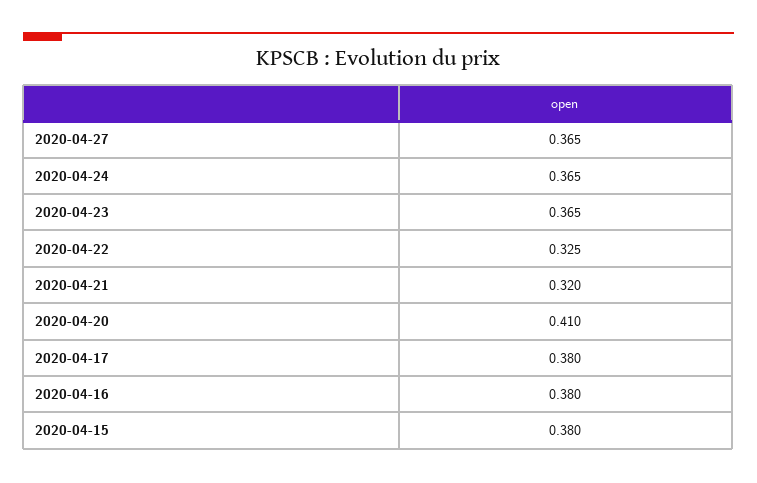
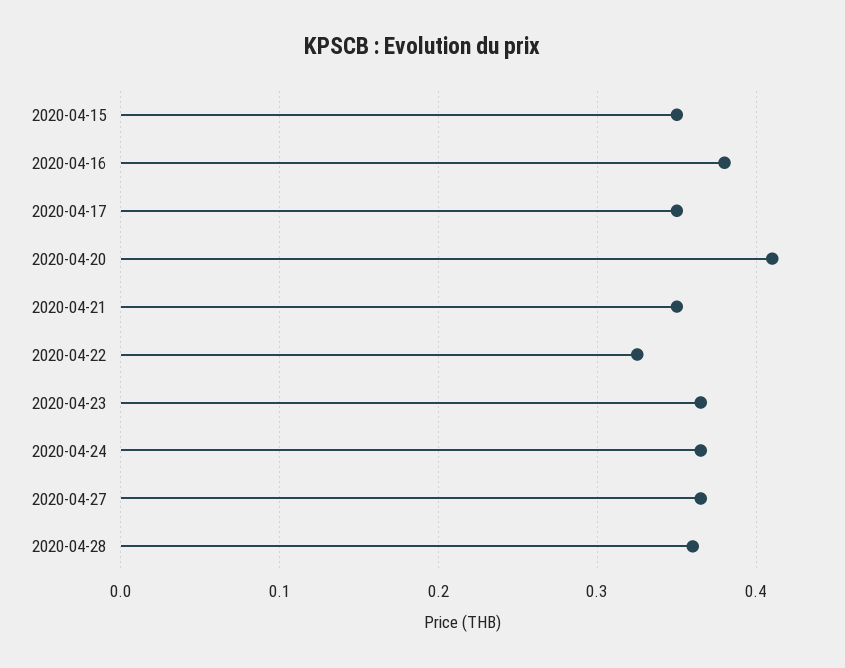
2020-04-21: 0.32 -> 0.35
2020-04-17: 0.38 -> 0.35
2020-04-15: 0.38 -> 0.35
2020-04-28: none -> 0.36

